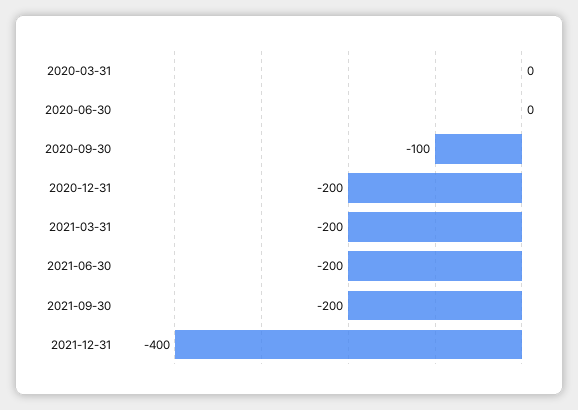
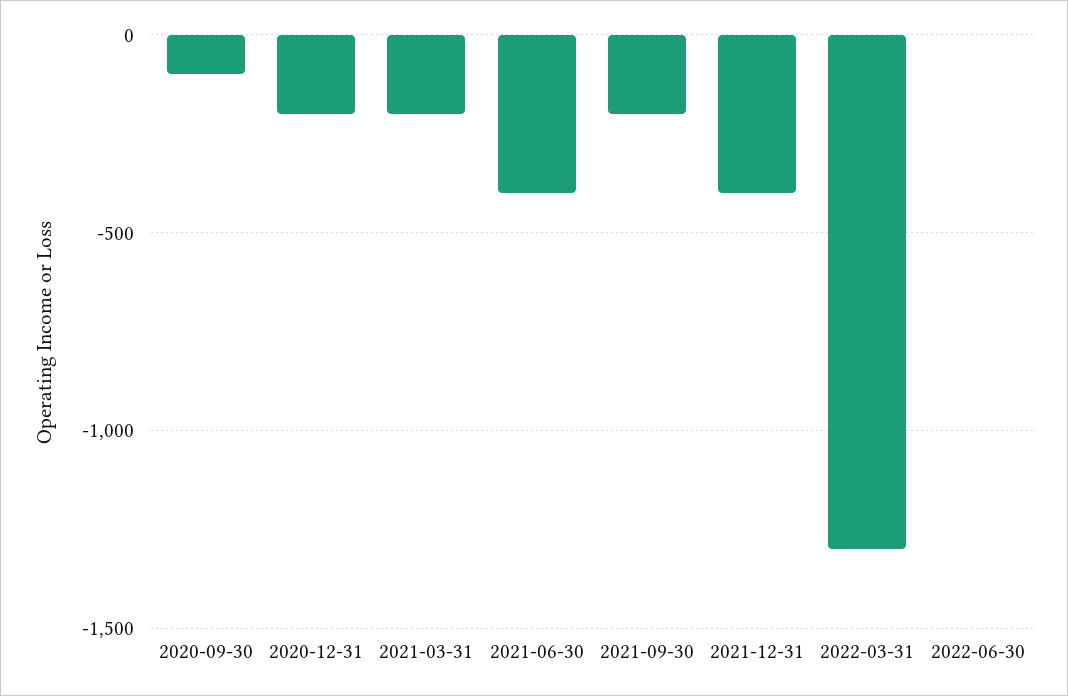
2020-03-31: 0 -> none
2020-06-30: 0 -> none
2021-06-30: -200 -> -400
2022-03-31: none -> -1300
2022-06-30: none -> 0

